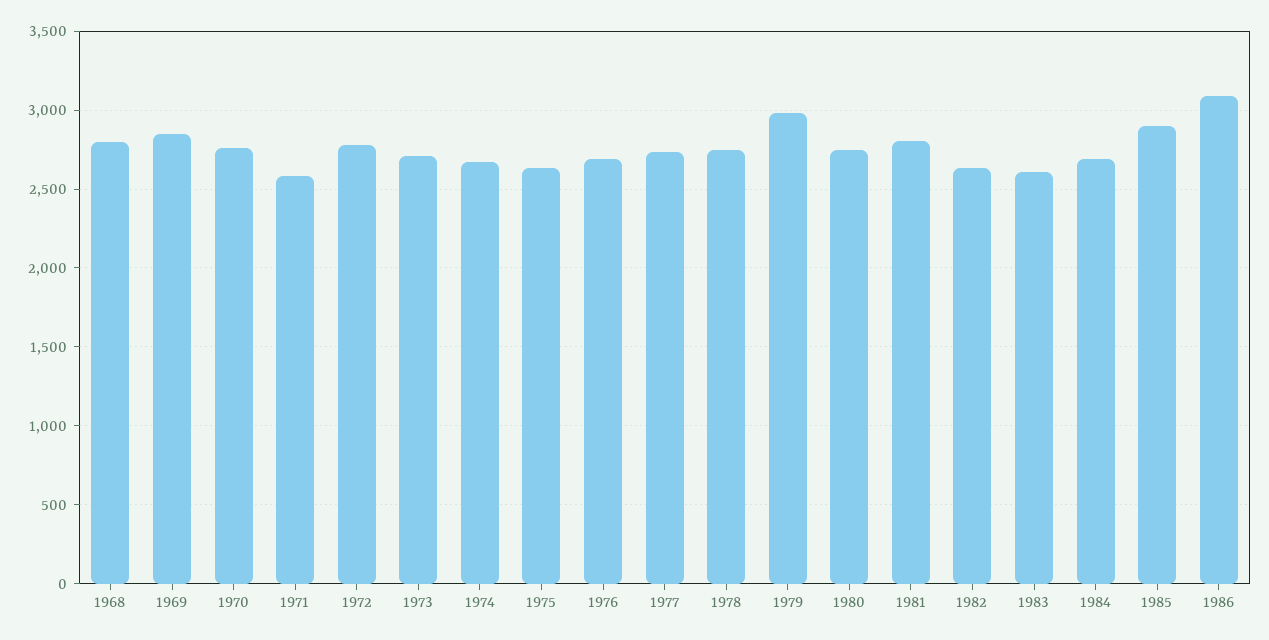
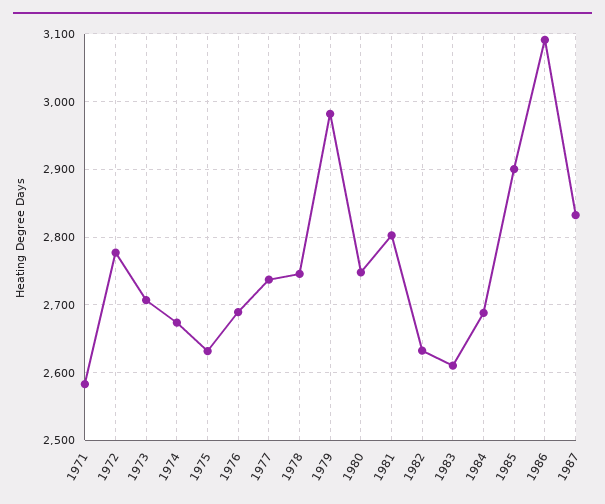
1968: 2800 -> none
1969: 2850 -> none
1970: 2750 -> none
1987: none -> 2830

